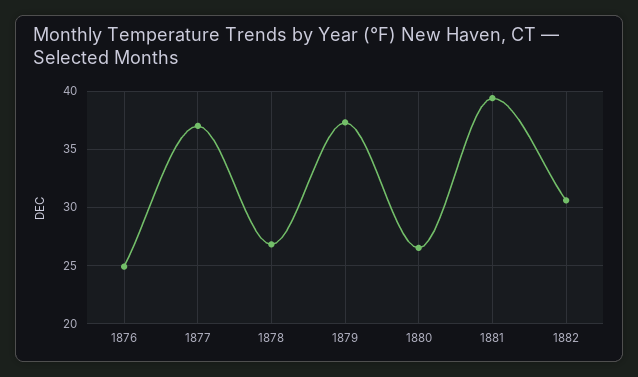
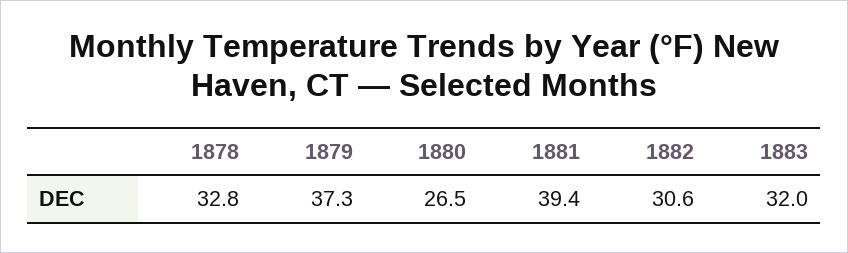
1876: 25 -> none
1877: 37 -> none
1878: 27 -> 32.8
1883: none -> 32

